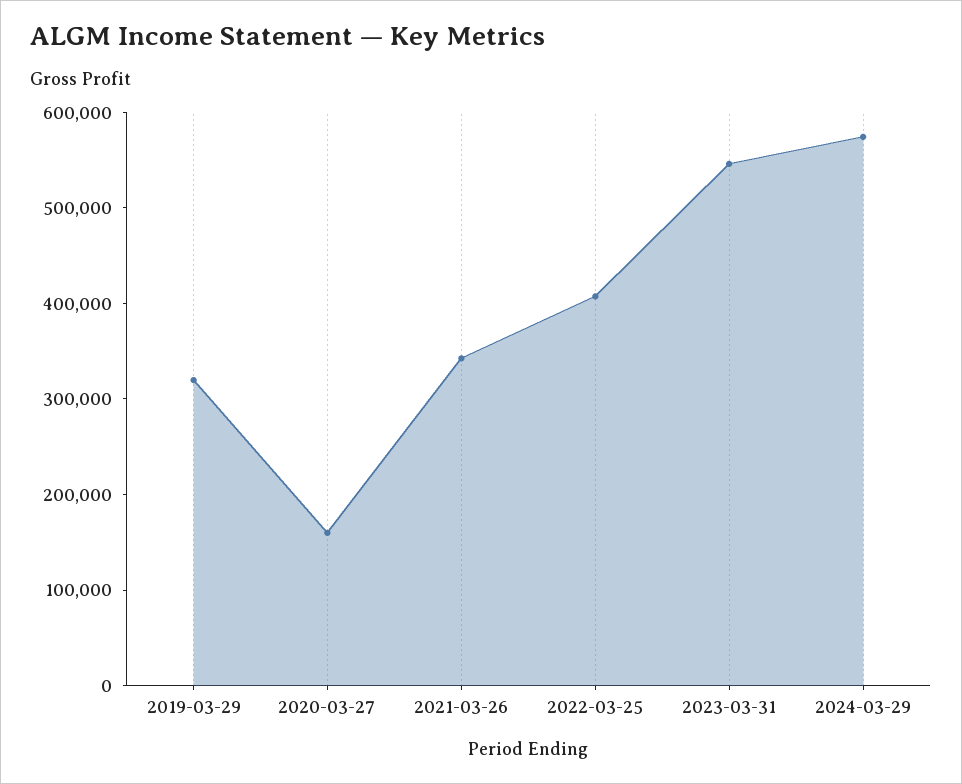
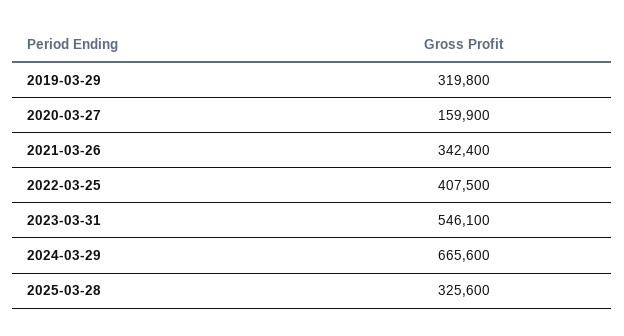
2024-03-29: 580000 -> 665600
2025-03-28: none -> 325600

